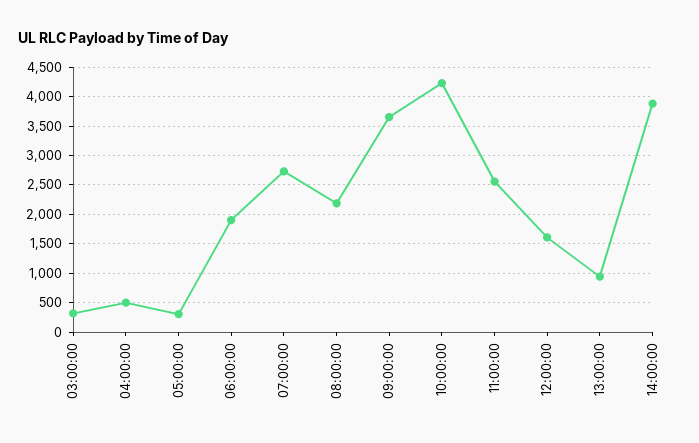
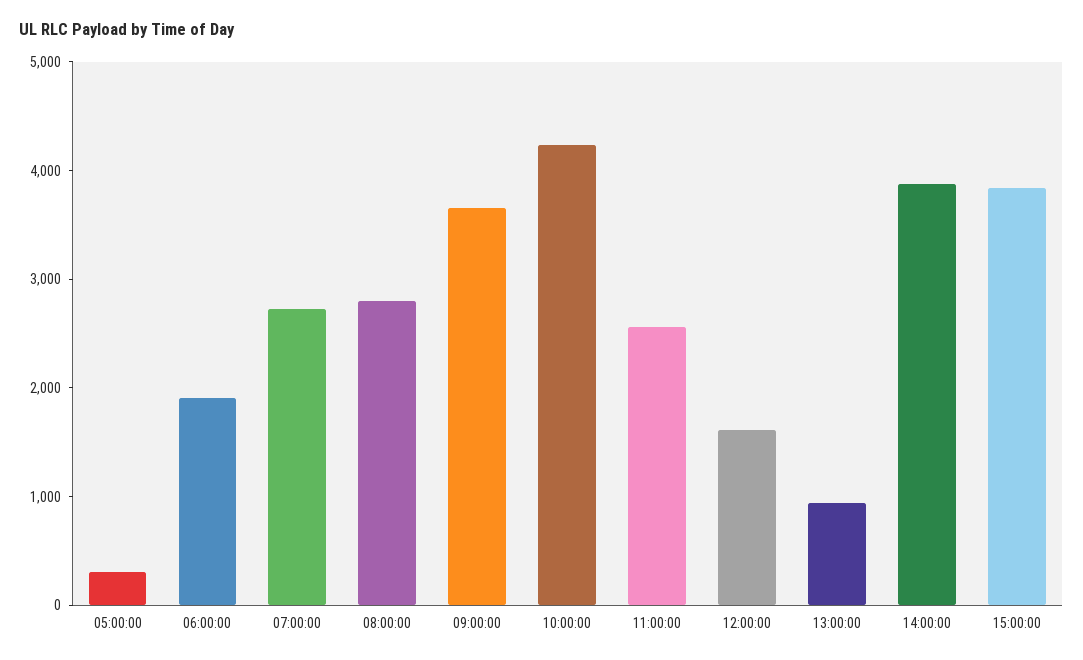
03:00:00: 250 -> none
04:00:00: 500 -> none
08:00:00: 2250 -> 2800
15:00:00: none -> 3800

